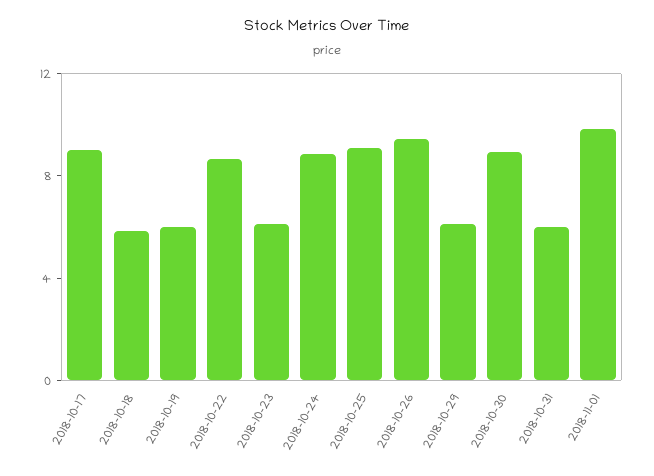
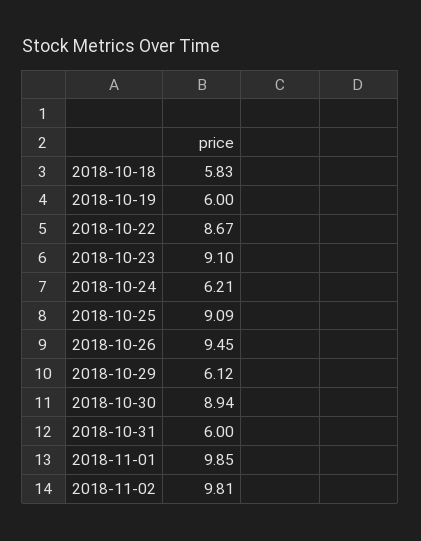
2018-10-17: 9 -> none
2018-10-23: 6 -> 9.1
2018-10-24: 9 -> 6.21
2018-11-02: none -> 9.81

